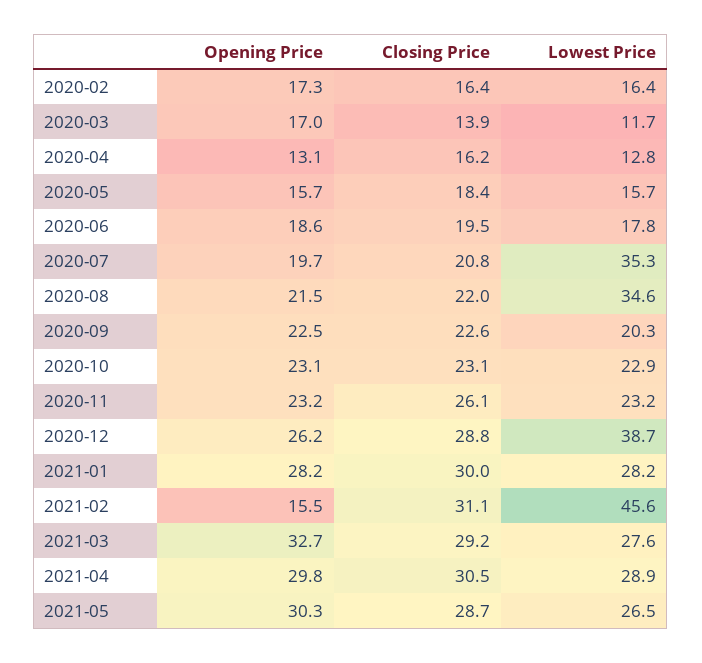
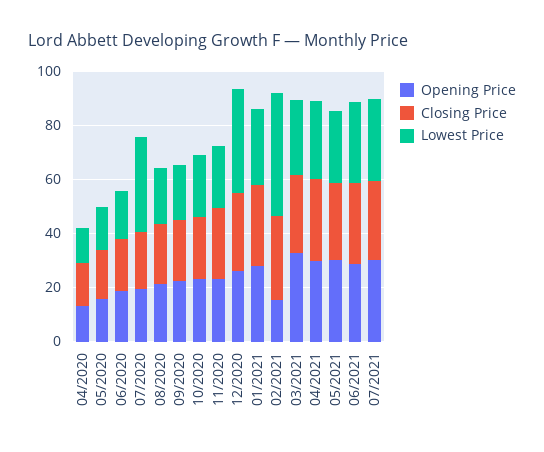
Opening Price, 2020-02: 17.3 -> none
Closing Price, 2020-02: 16.4 -> none
Lowest Price, 2020-02: 16.4 -> none
Opening Price, 2020-03: 17 -> none
Closing Price, 2020-03: 13.9 -> none
Lowest Price, 2020-03: 11.7 -> none
Lowest Price, 2020-08: 34.6 -> 20
Opening Price, 06/2021: none -> 30
Closing Price, 06/2021: none -> 30
Lowest Price, 06/2021: none -> 30
Opening Price, 07/2021: none -> 30
Closing Price, 07/2021: none -> 30
Lowest Price, 07/2021: none -> 30

